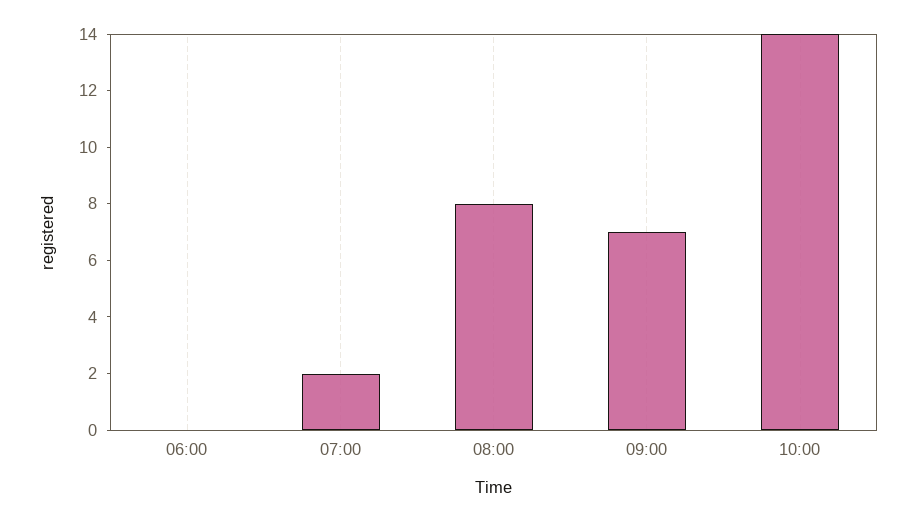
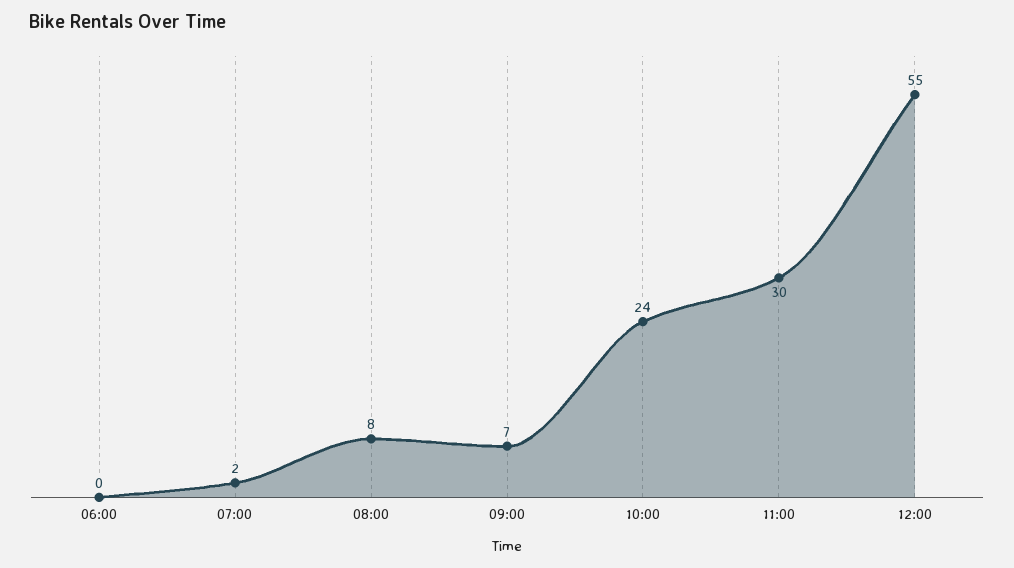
10:00: 14 -> 24
11:00: none -> 30
12:00: none -> 55

